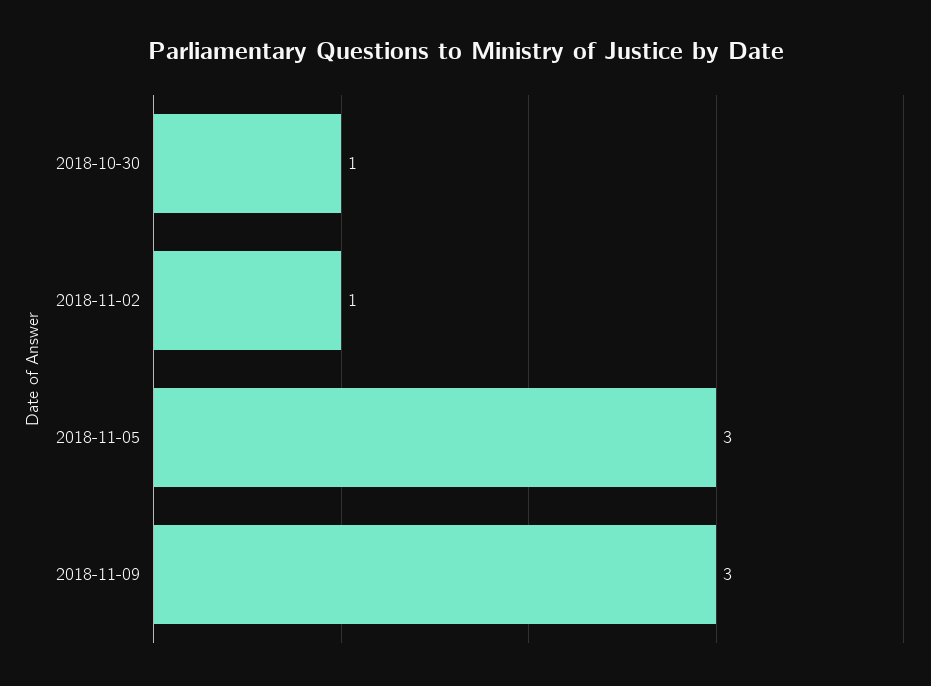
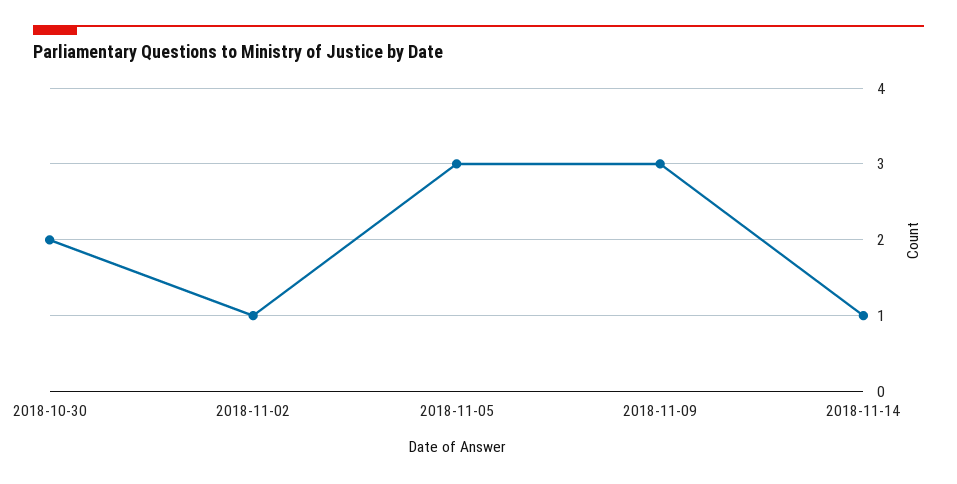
2018-10-30: 1 -> 2
2018-11-14: none -> 1

